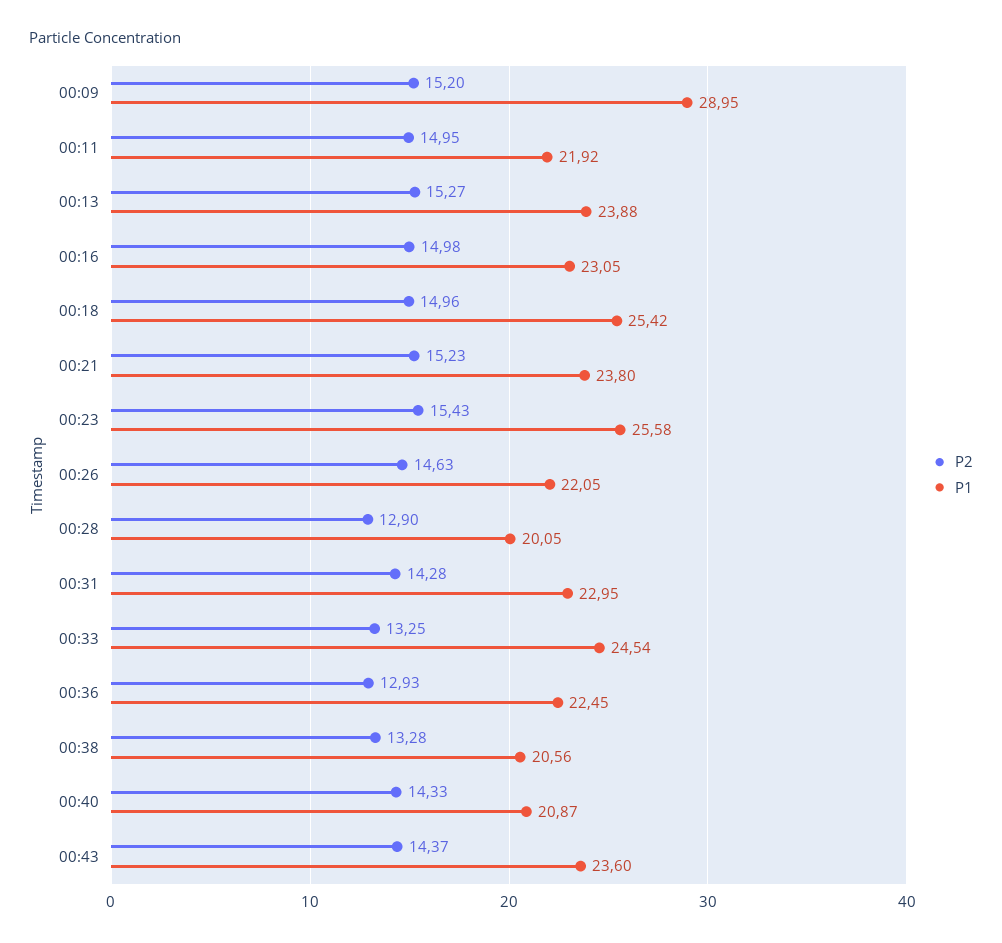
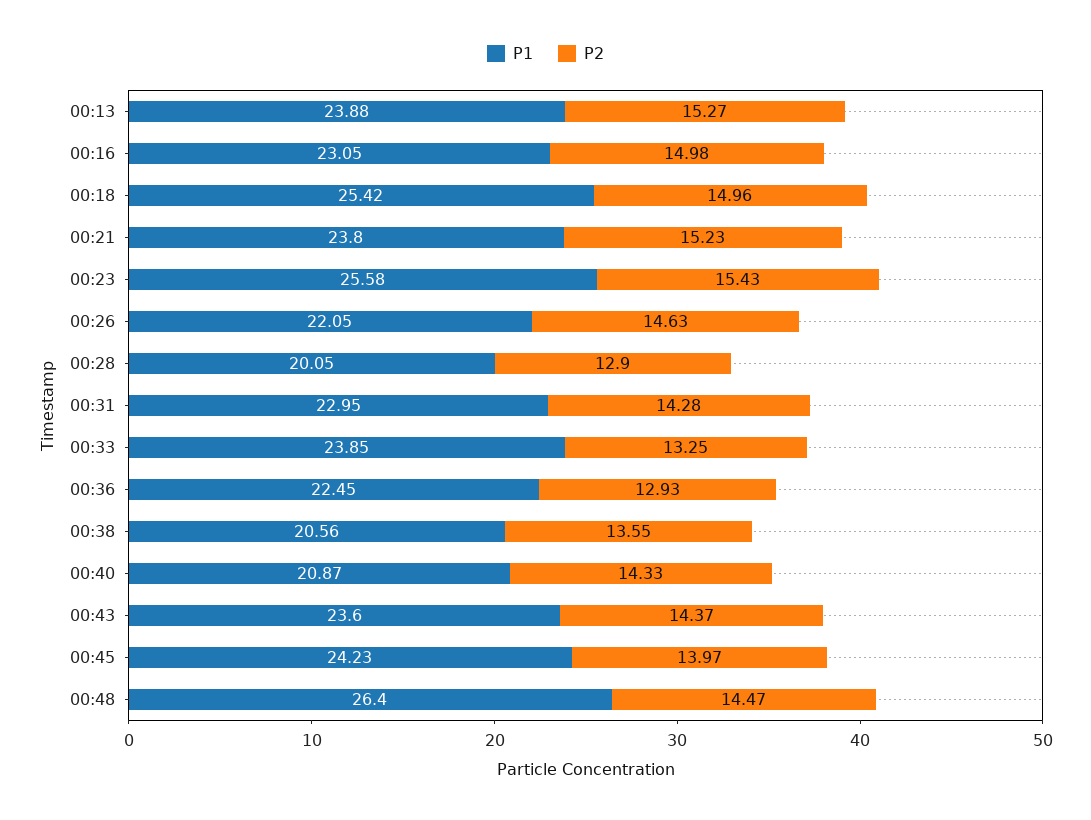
P2, 00:09: 15.2 -> none
P1, 00:09: 28.95 -> none
P2, 00:11: 14.95 -> none
P1, 00:11: 21.92 -> none
P1, 00:33: 24.54 -> 23.85
P2, 00:38: 13.28 -> 13.55
P1, 00:45: none -> 24.23
P2, 00:45: none -> 13.97
P1, 00:48: none -> 26.4
P2, 00:48: none -> 14.47

